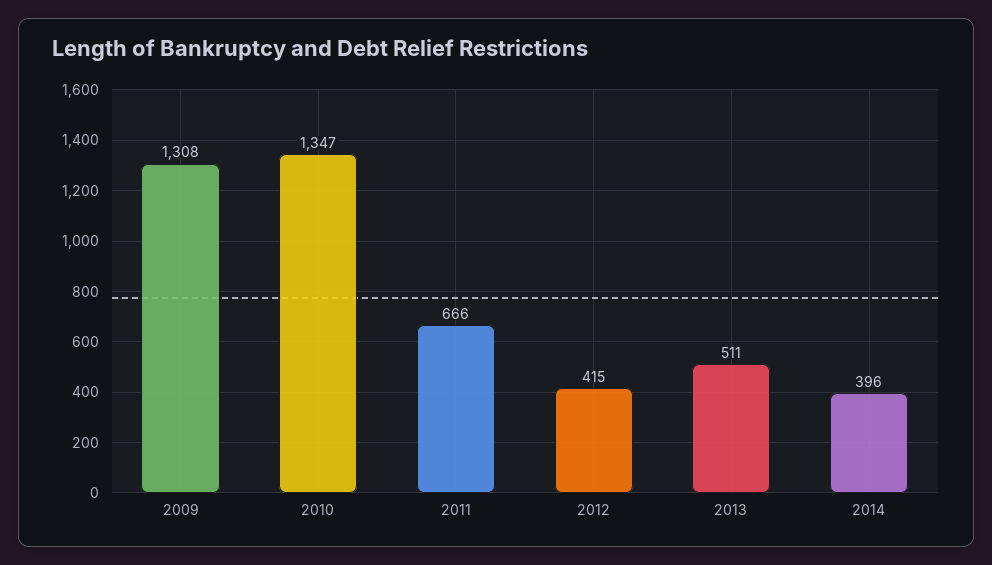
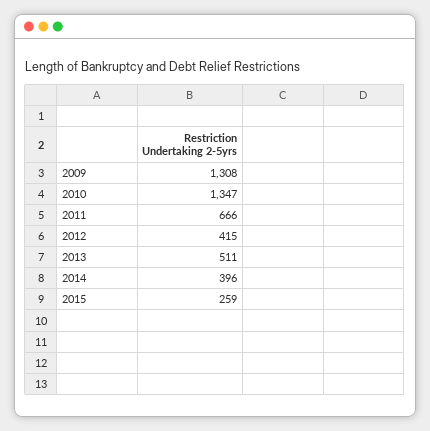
2015: none -> 259

